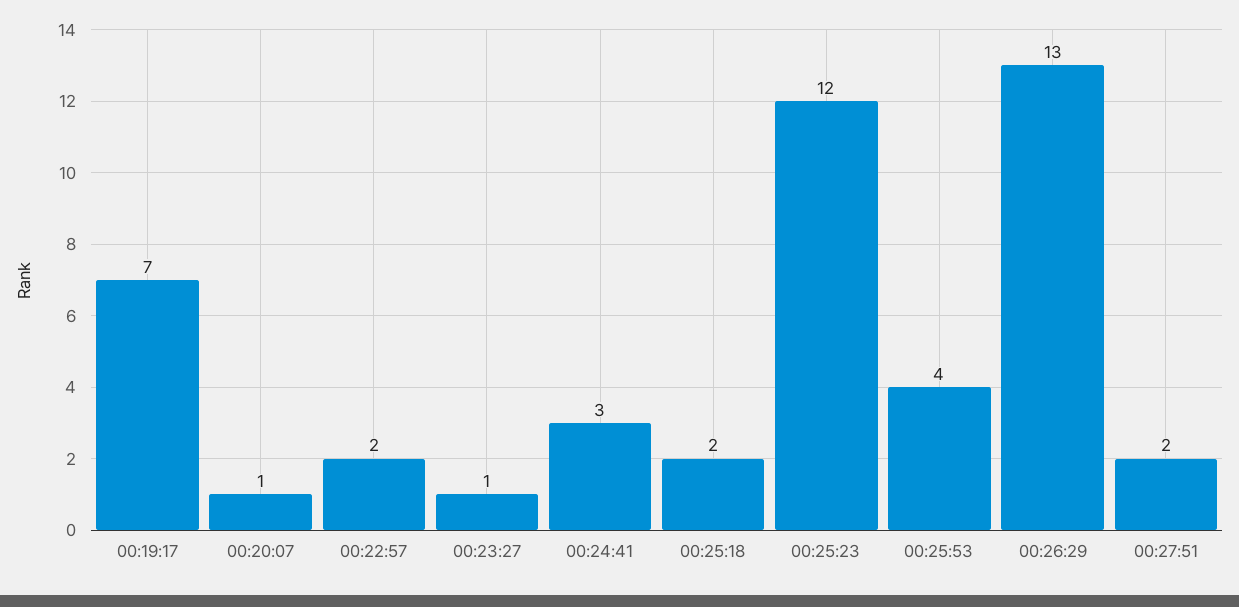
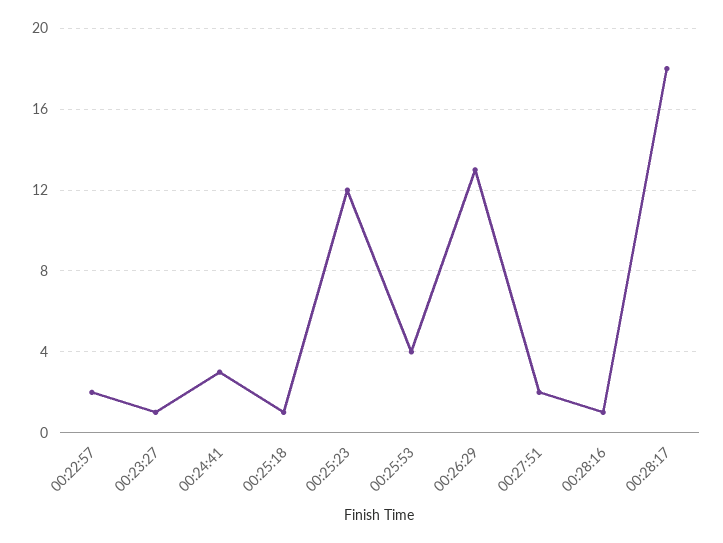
00:19:17: 7 -> none
00:20:07: 1 -> none
00:25:18: 2 -> 1
00:28:16: none -> 1
00:28:17: none -> 18

